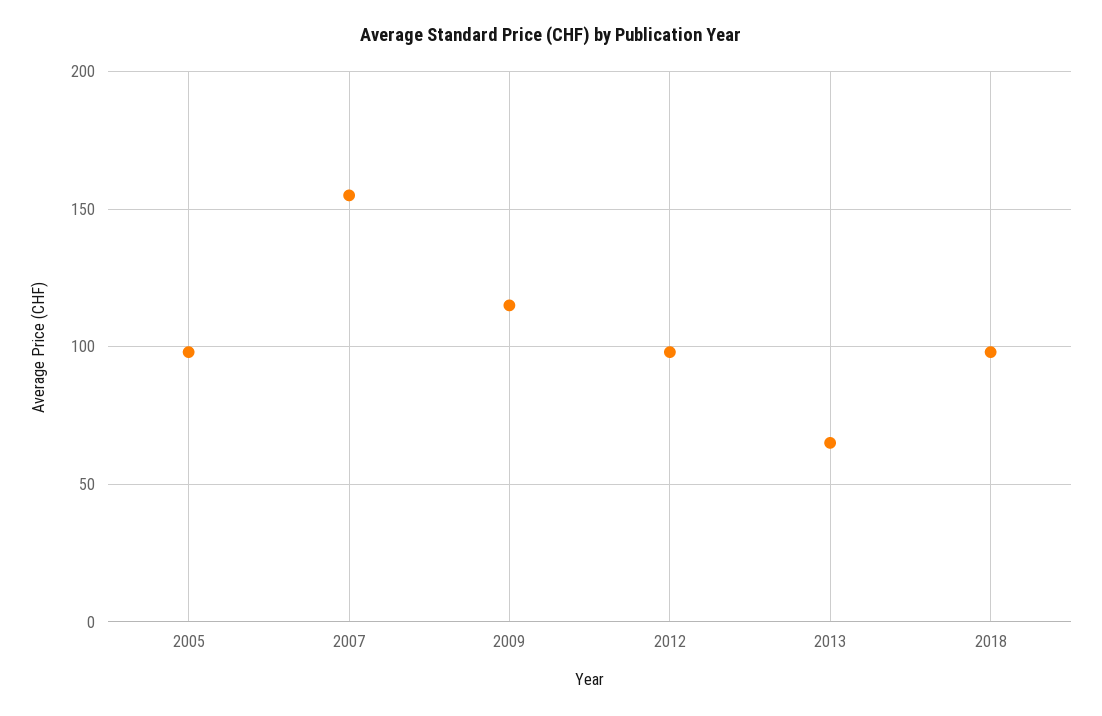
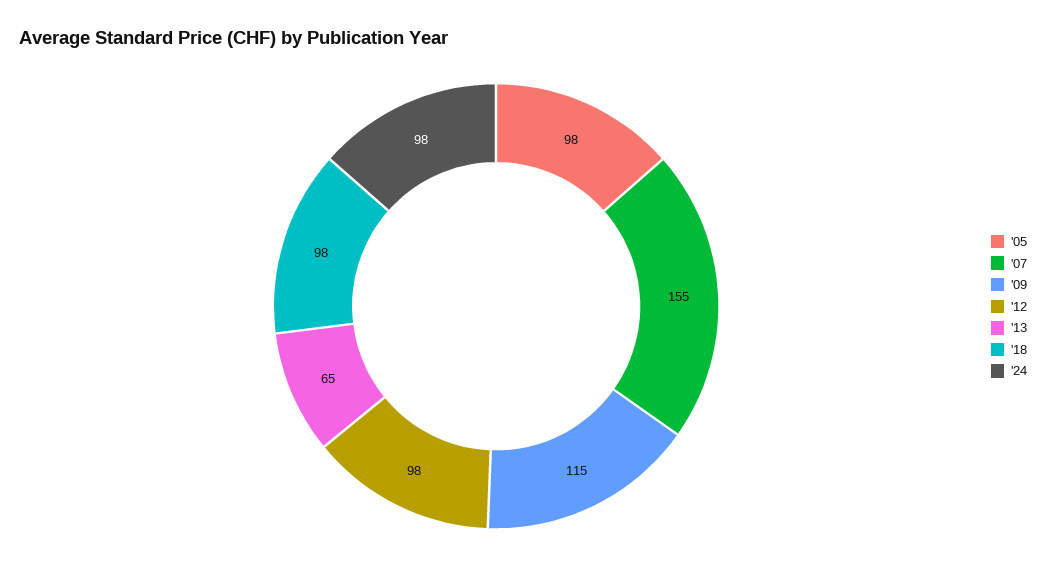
'24: none -> 98

